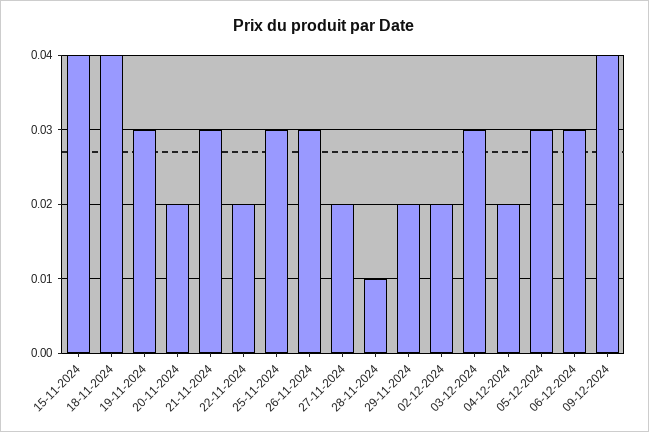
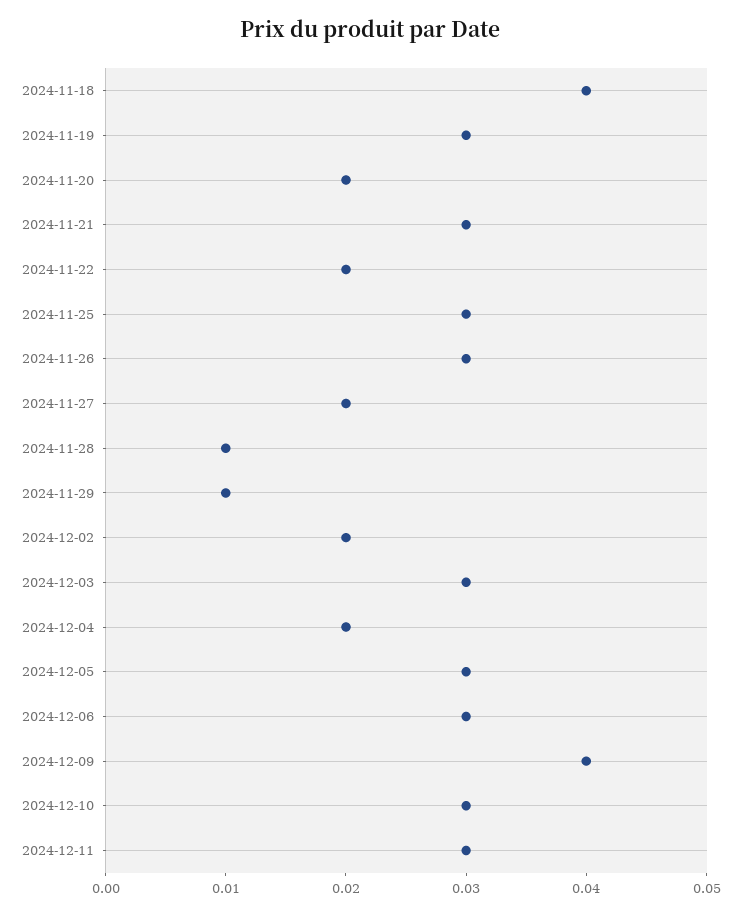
15-11-2024: 0.04 -> none
29-11-2024: 0.02 -> 0.01
2024-12-10: none -> 0.03
2024-12-11: none -> 0.03

